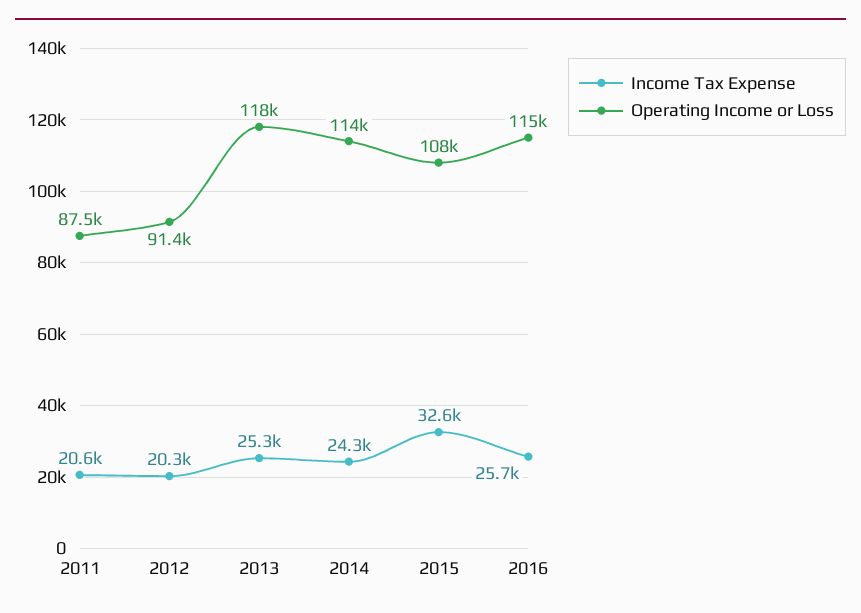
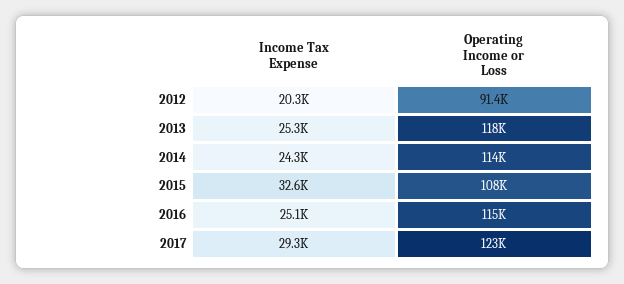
Income Tax Expense, 2011: 20600 -> none
Operating Income or Loss, 2011: 87500 -> none
Income Tax Expense, 2016: 25700 -> 25100
Income Tax Expense, 2017: none -> 29300
Operating Income or Loss, 2017: none -> 123000

